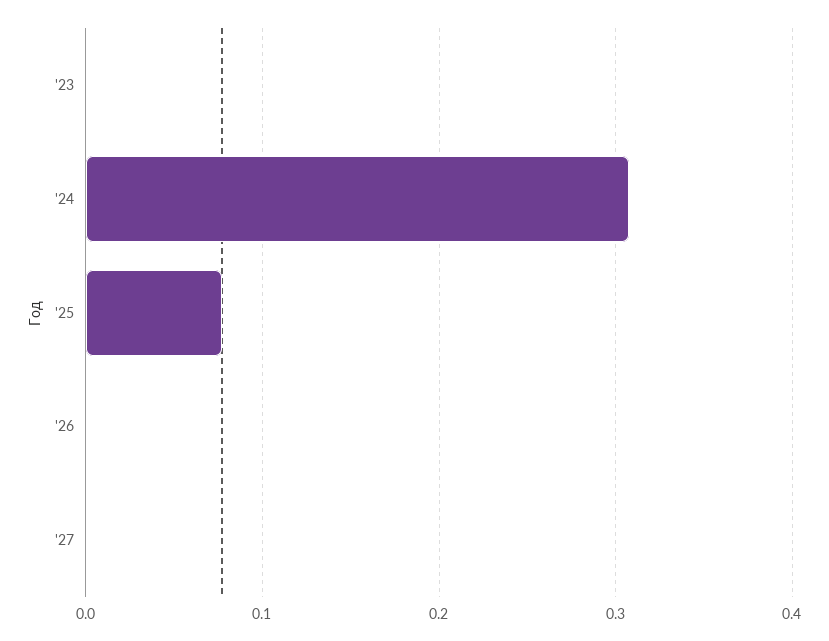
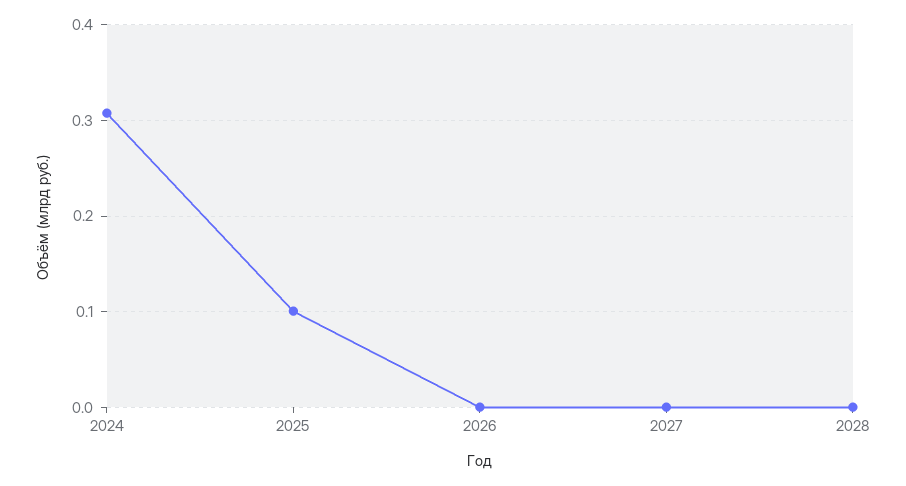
'23: 0 -> none
'25: 0.08 -> 0.1
2028: none -> 0

